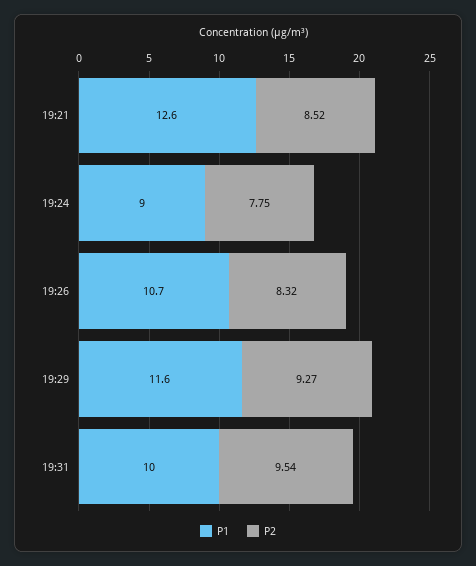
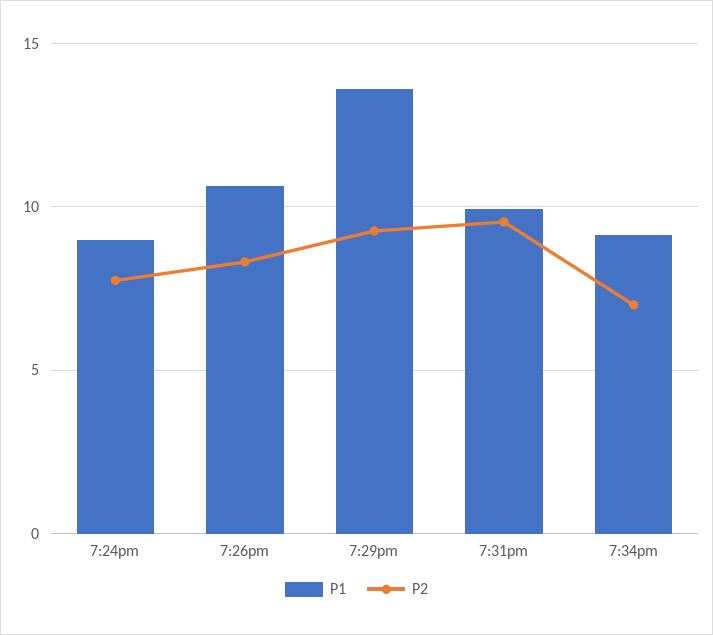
P1, 19:21: 12.6 -> none
P2, 19:21: 8.52 -> none
P1, 19:29: 11.6 -> 13.5
P1, 7:34pm: none -> 9
P2, 7:34pm: none -> 7

